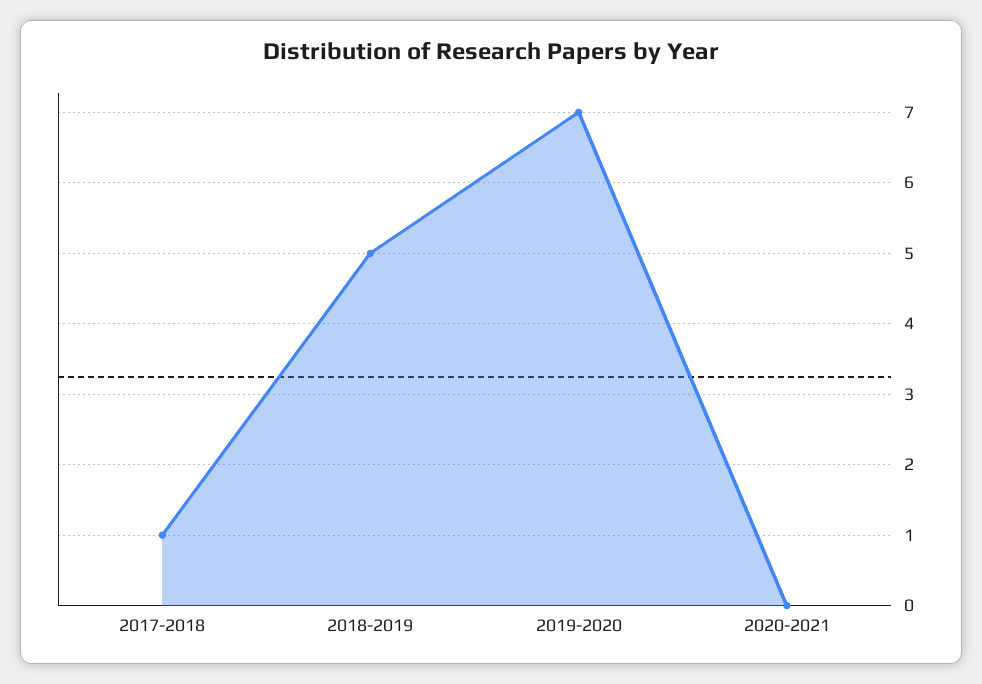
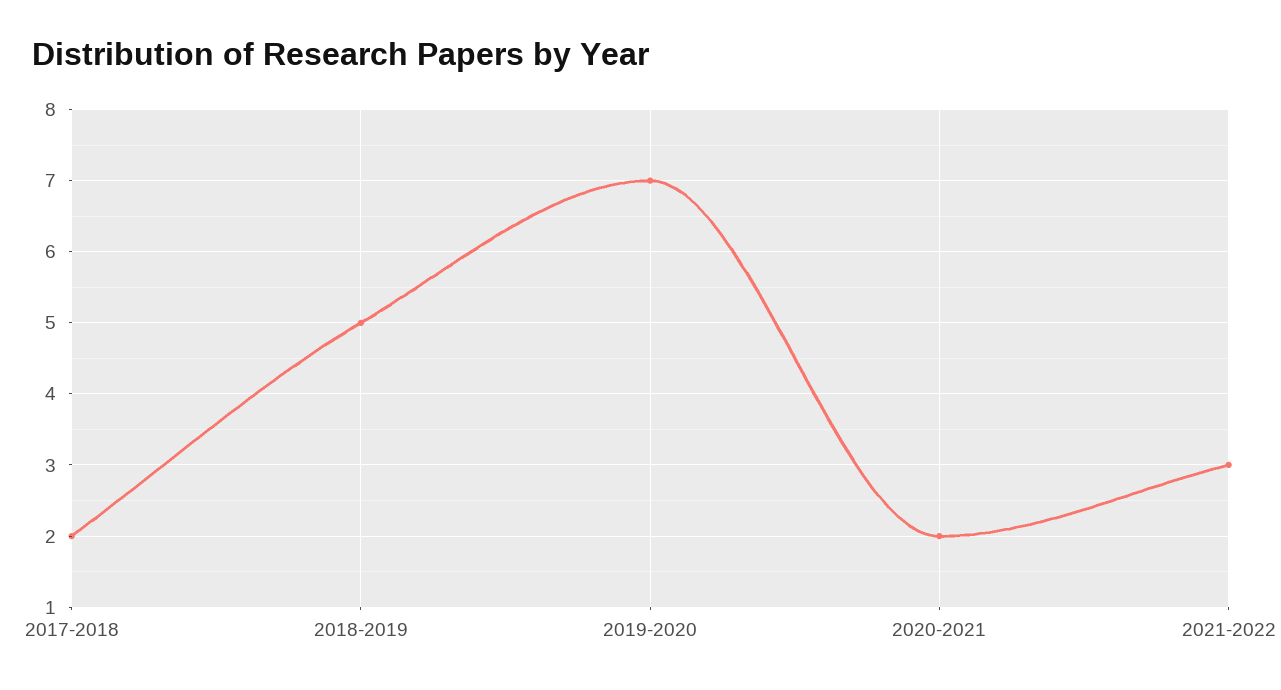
2017-2018: 1 -> 2
2020-2021: 0 -> 2
2021-2022: none -> 3

